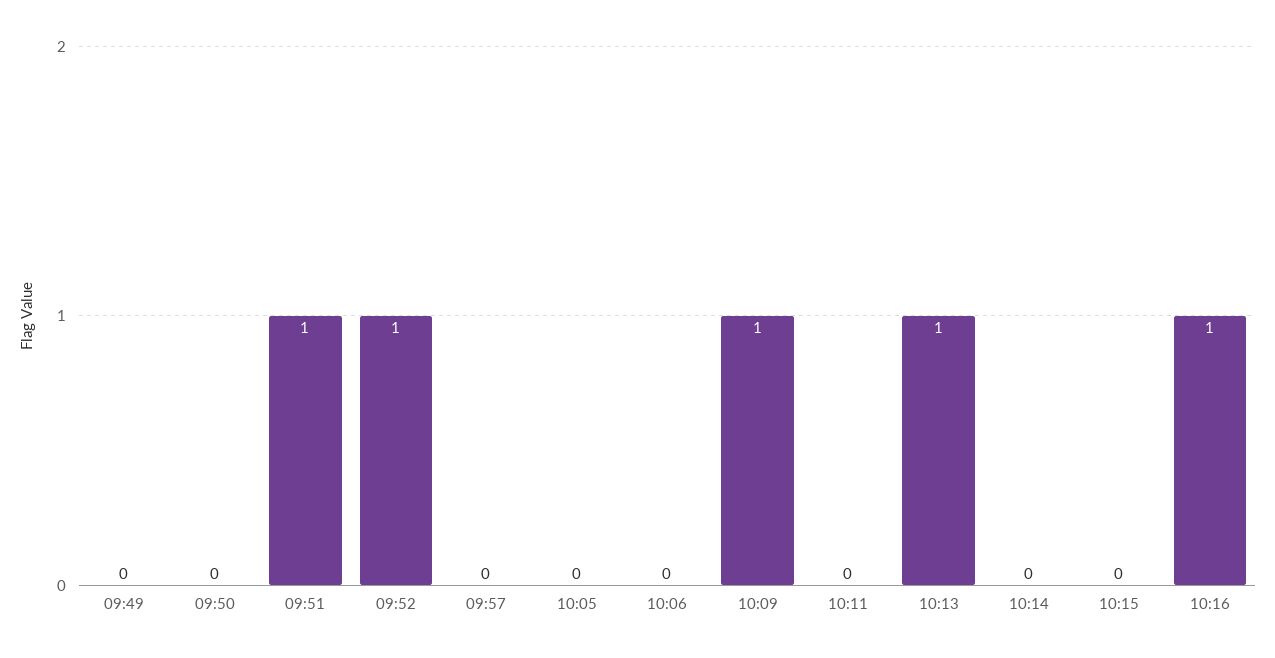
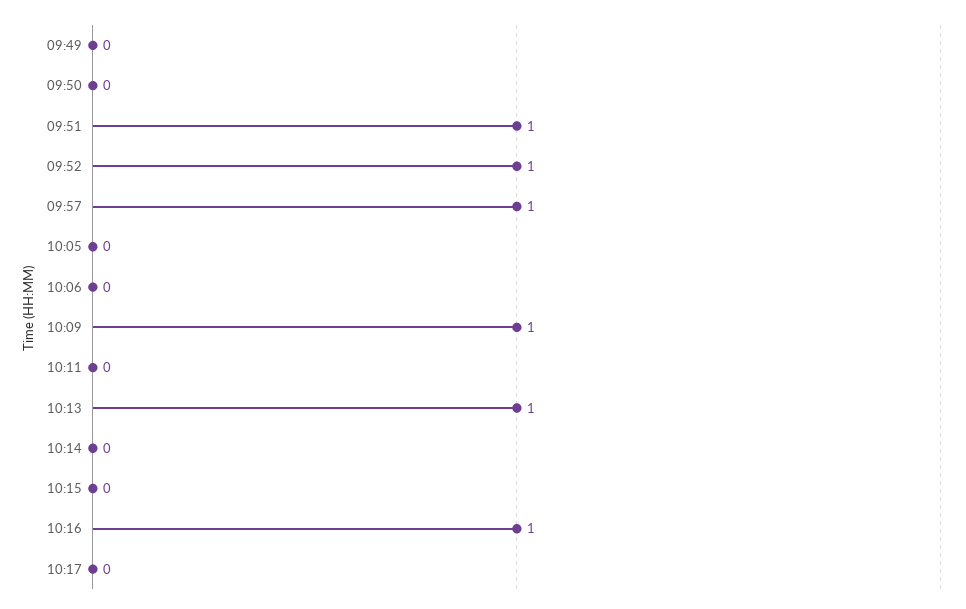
09:57: 0 -> 1
10:17: none -> 0

